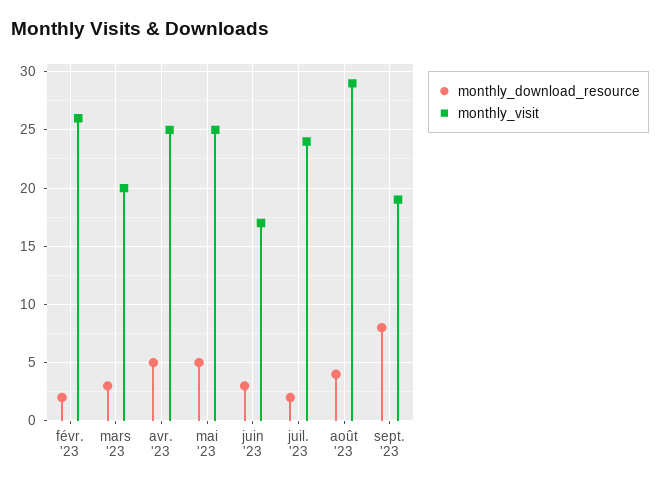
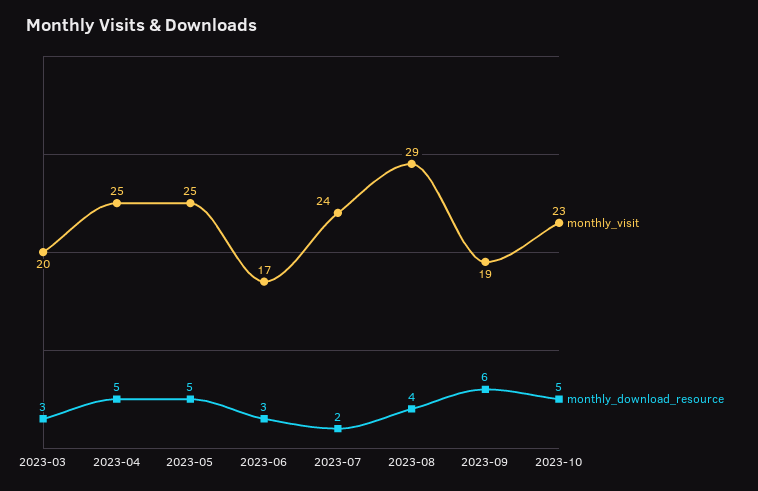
monthly_download_resource, févr. '23: 2 -> none
monthly_visit, févr. '23: 26 -> none
monthly_download_resource, sept. '23: 8 -> 6
monthly_visit, 2023-10: none -> 23
monthly_download_resource, 2023-10: none -> 5

